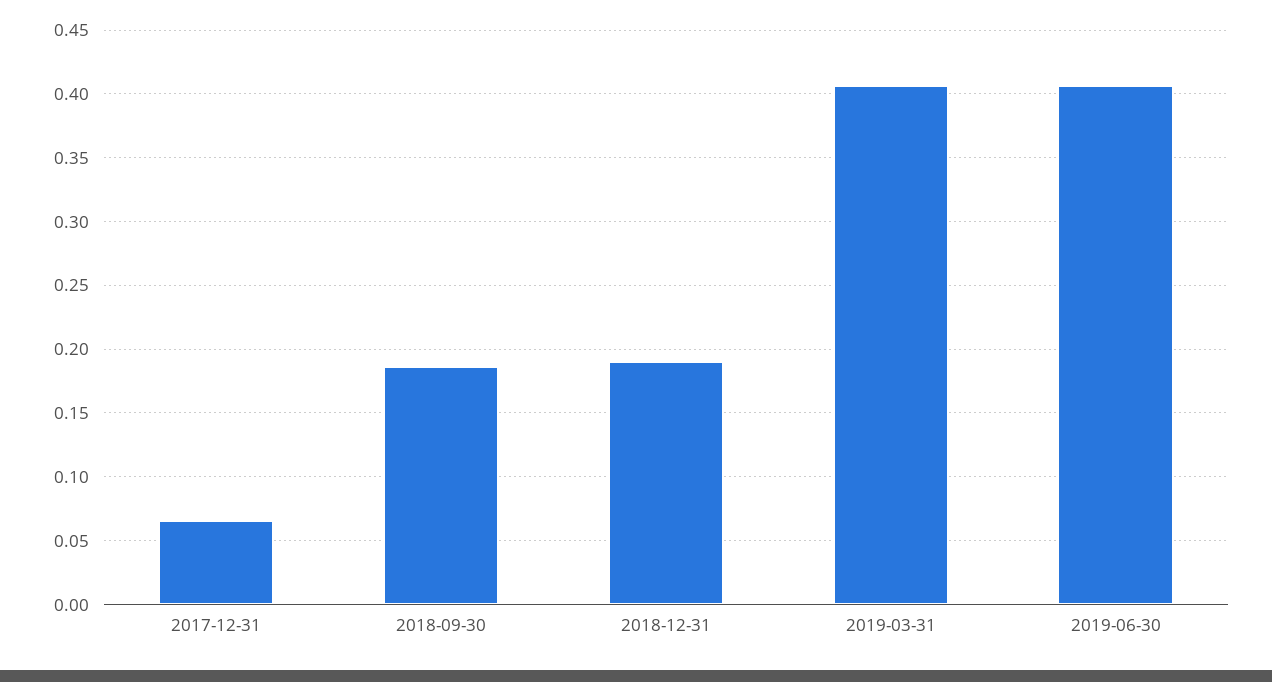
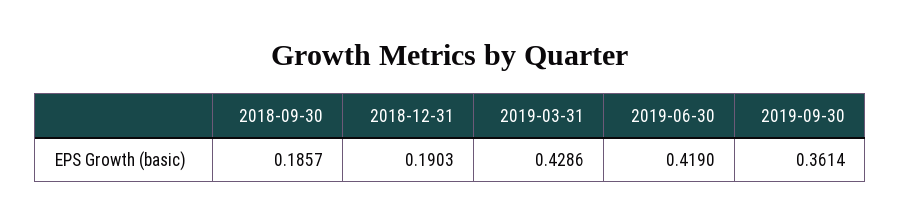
2017-12-31: 0.065 -> none
2019-03-31: 0.405 -> 0.4286
2019-06-30: 0.405 -> 0.419
2019-09-30: none -> 0.3614

